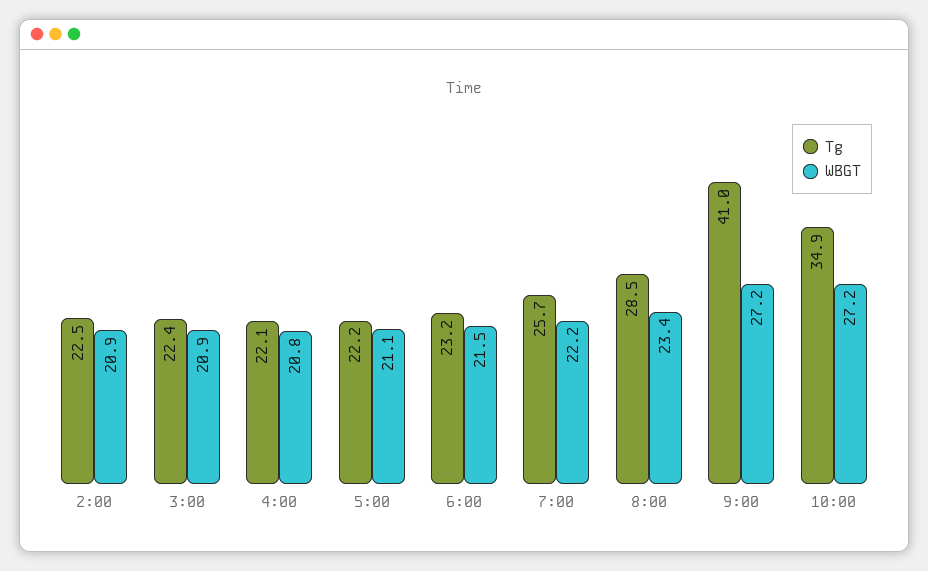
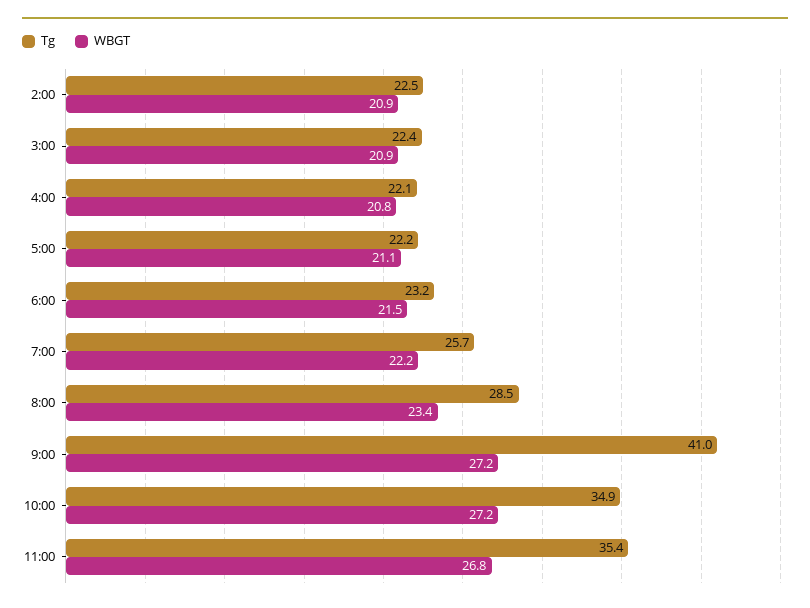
Tg, 11:00: none -> 35.4
WBGT, 11:00: none -> 26.8

